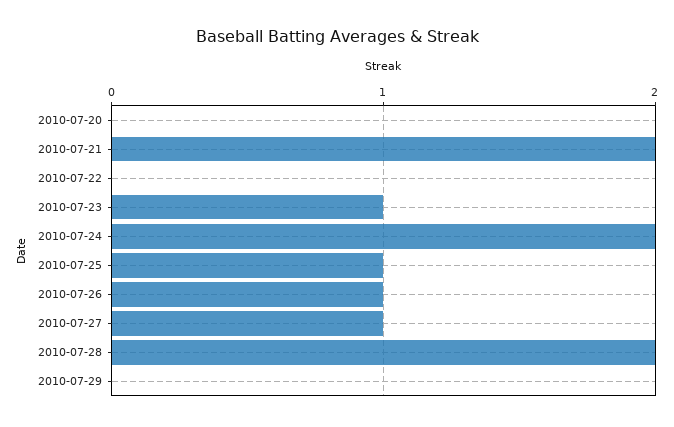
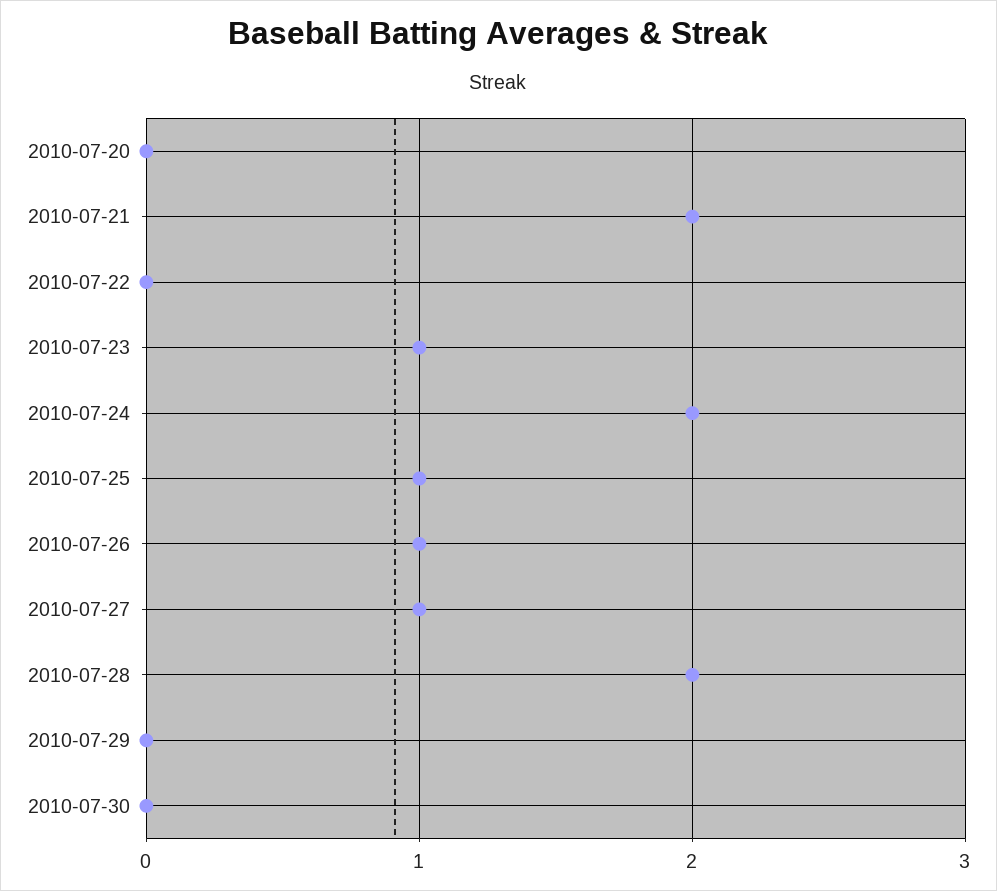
2010-07-30: none -> 0

